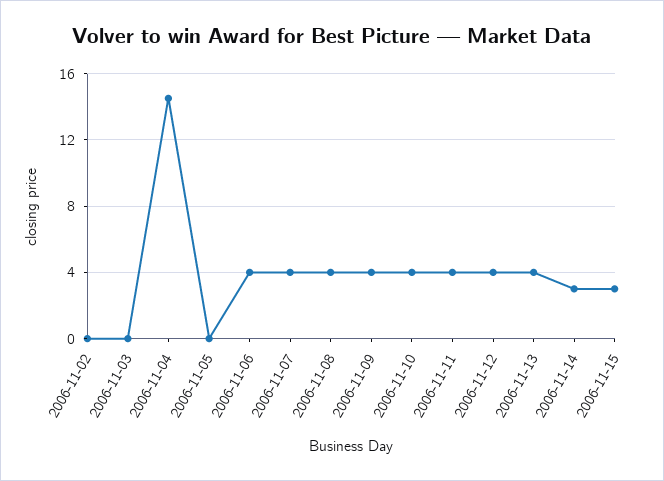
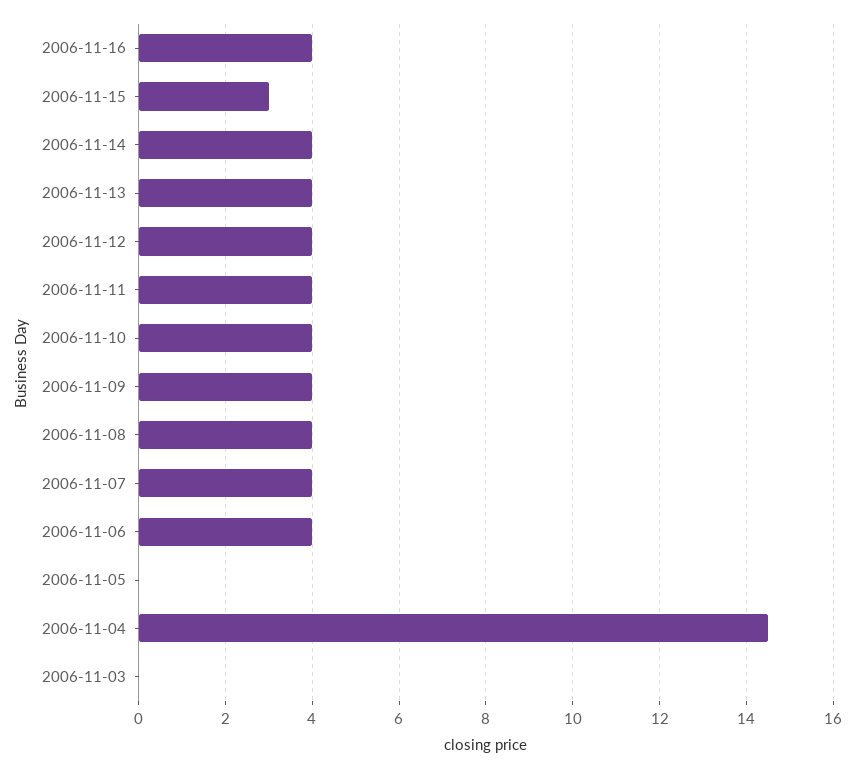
2006-11-02: 0 -> none
2006-11-14: 3 -> 4
2006-11-16: none -> 4

